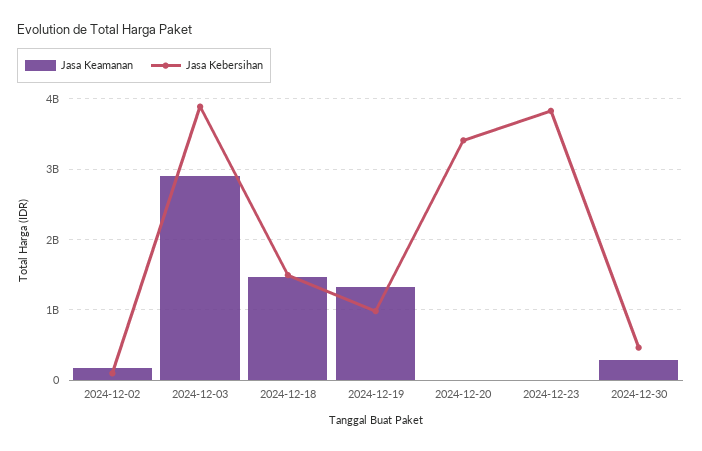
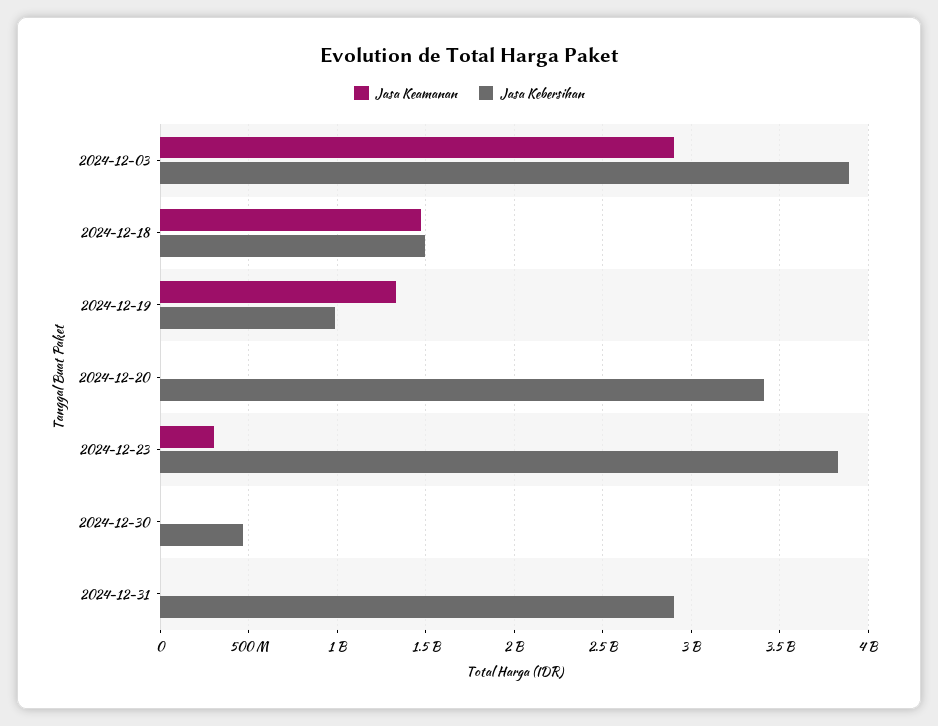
Jasa Keamanan, 2024-12-02: 200000000 -> none
Jasa Kebersihan, 2024-12-02: 100000000 -> none
Jasa Keamanan, 2024-12-23: 0 -> 300000000
Jasa Keamanan, 2024-12-30: 300000000 -> 0
Jasa Keamanan, 2024-12-31: none -> 0
Jasa Kebersihan, 2024-12-31: none -> 2900000000

